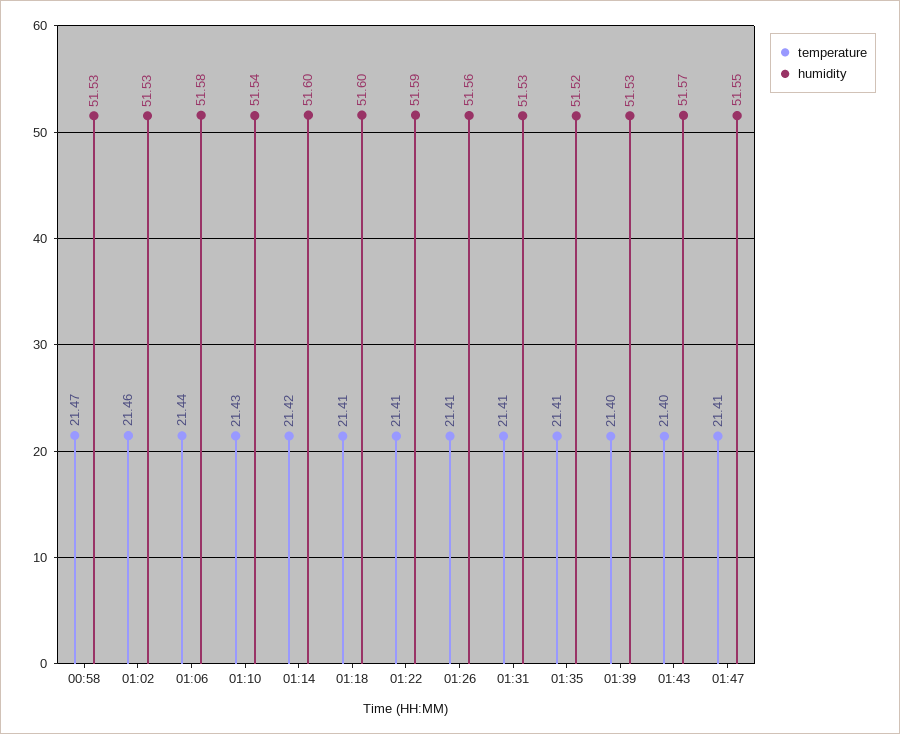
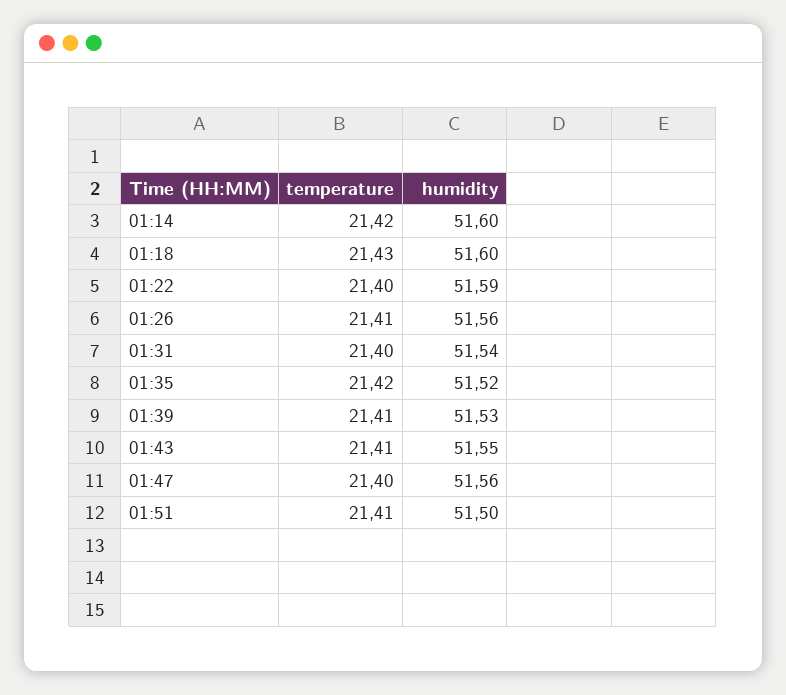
temperature, 00:58: 21.47 -> none
humidity, 00:58: 51.53 -> none
temperature, 01:02: 21.46 -> none
humidity, 01:02: 51.53 -> none
temperature, 01:06: 21.44 -> none
humidity, 01:06: 51.58 -> none
temperature, 01:10: 21.43 -> none
humidity, 01:10: 51.54 -> none
temperature, 01:18: 21.41 -> 21.43
temperature, 01:22: 21.41 -> 21.4
temperature, 01:31: 21.41 -> 21.4
humidity, 01:31: 51.53 -> 51.54
temperature, 01:35: 21.41 -> 21.42
temperature, 01:39: 21.4 -> 21.41
temperature, 01:43: 21.4 -> 21.41
humidity, 01:43: 51.57 -> 51.55
temperature, 01:47: 21.41 -> 21.4
humidity, 01:47: 51.55 -> 51.56
temperature, 01:51: none -> 21.41
humidity, 01:51: none -> 51.5

